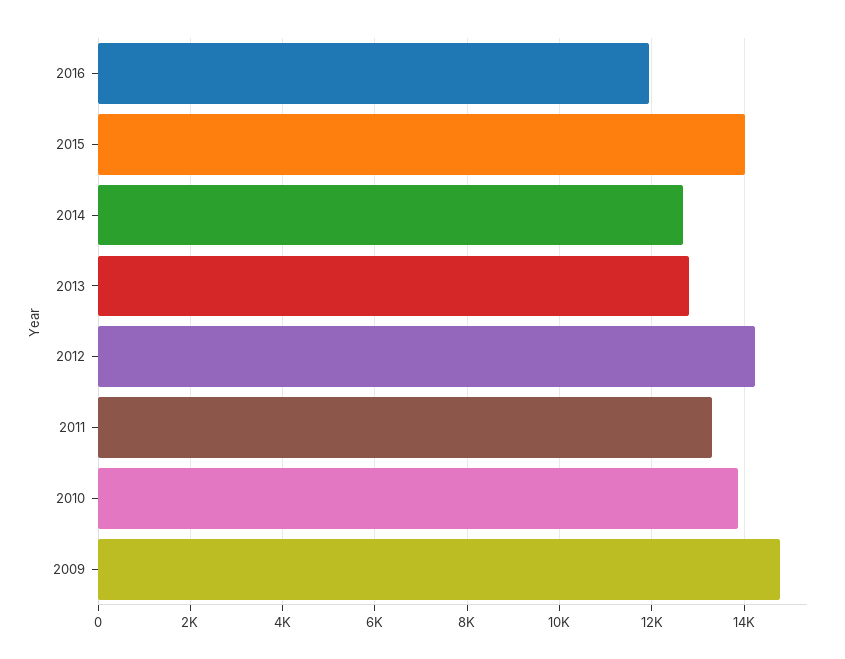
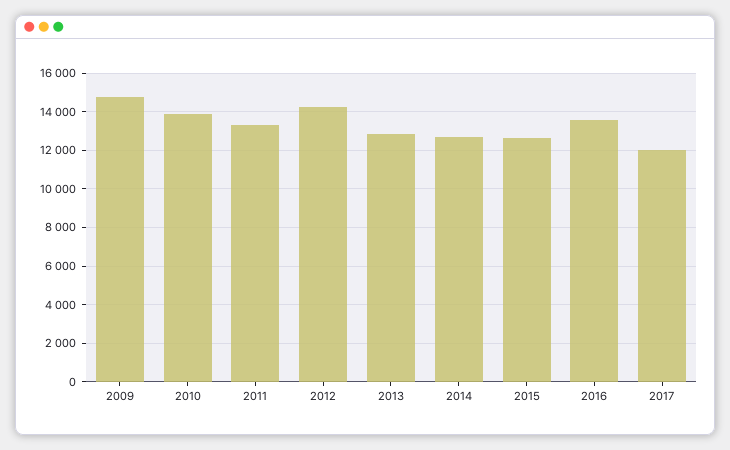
2016: 12000 -> 13500
2015: 14000 -> 12500
2017: none -> 12000

